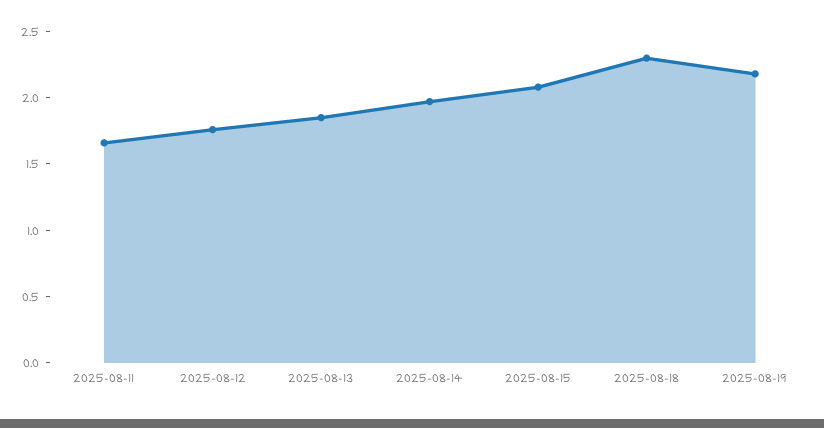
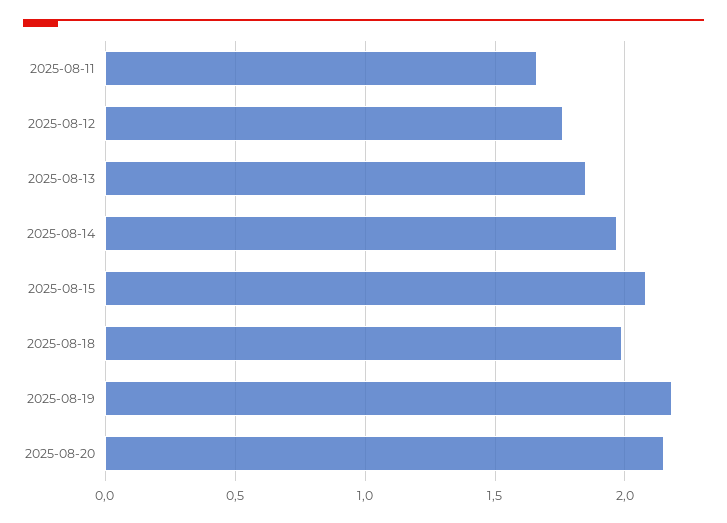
2025-08-18: 2.3 -> 2
2025-08-20: none -> 2.15

